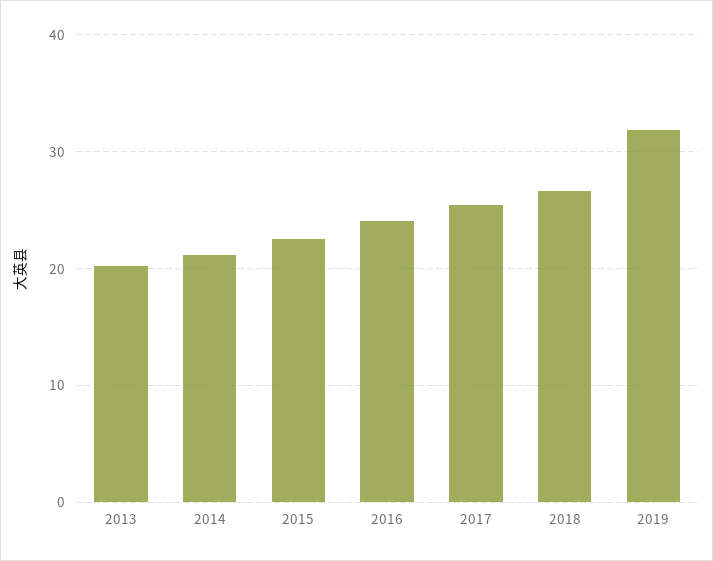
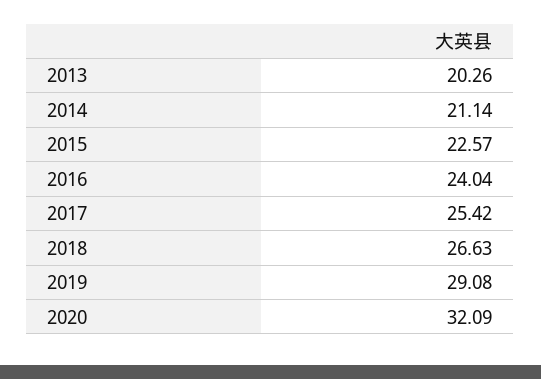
2019: 32 -> 29.08
2020: none -> 32.09

